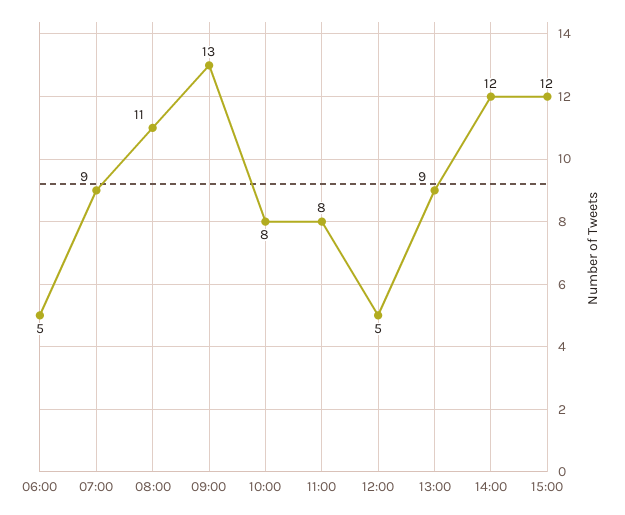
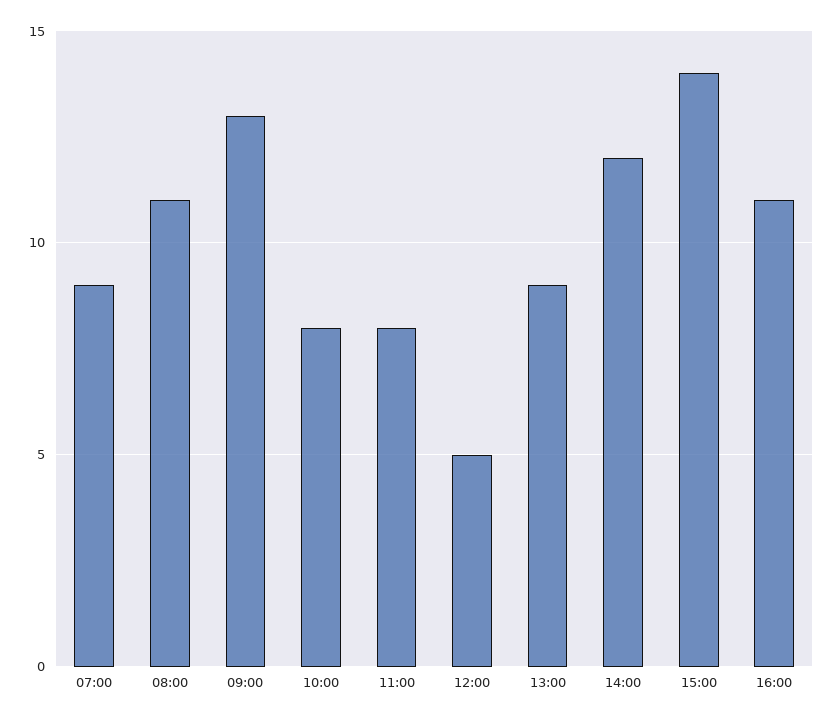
06:00: 5 -> none
15:00: 12 -> 14
16:00: none -> 11

